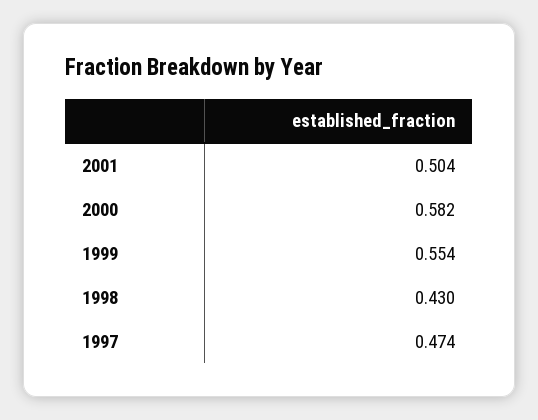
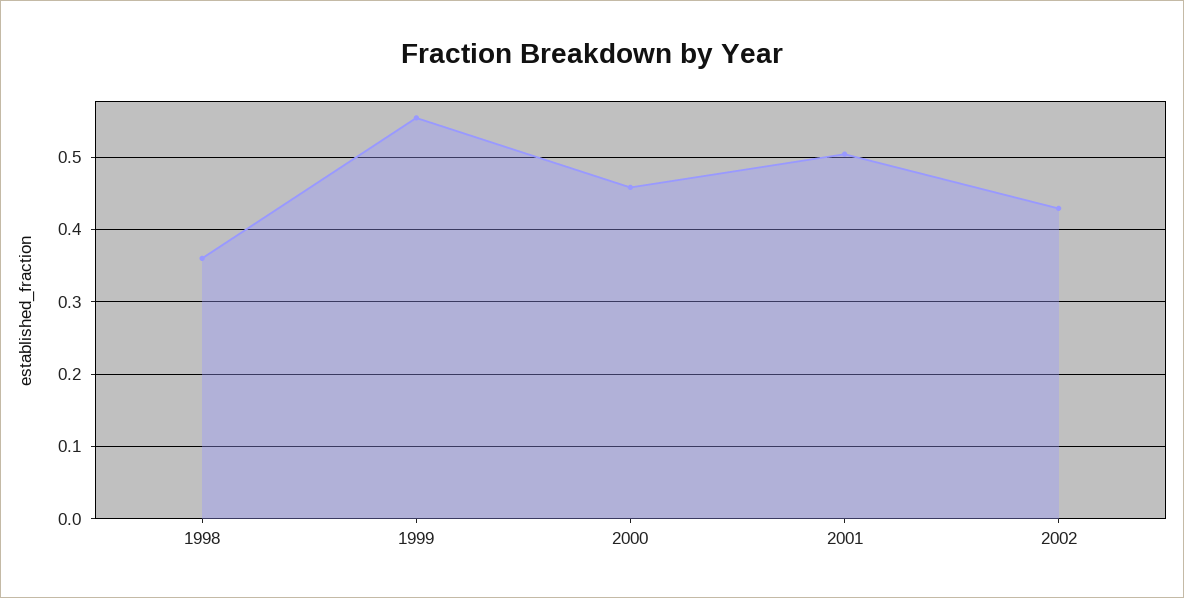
2000: 0.582 -> 0.46
1998: 0.43 -> 0.36
1997: 0.474 -> none
2002: none -> 0.43

